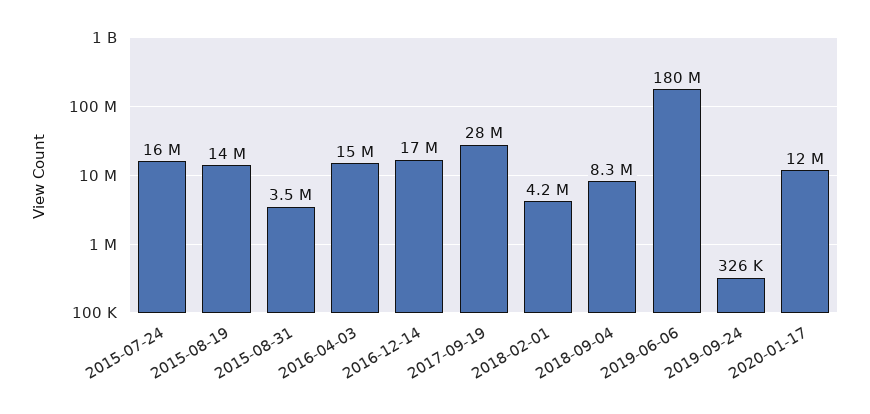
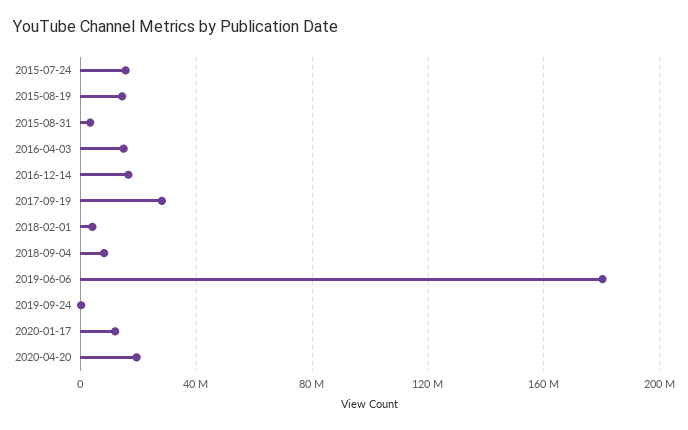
2020-04-20: none -> 20000000

